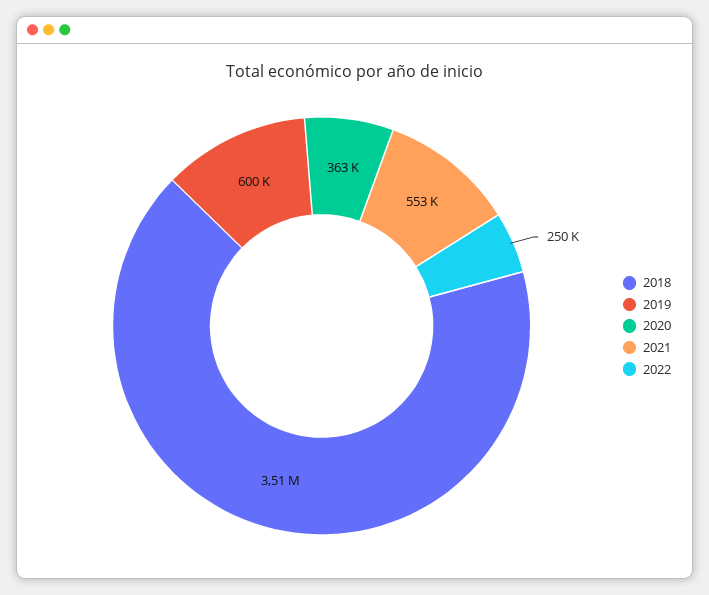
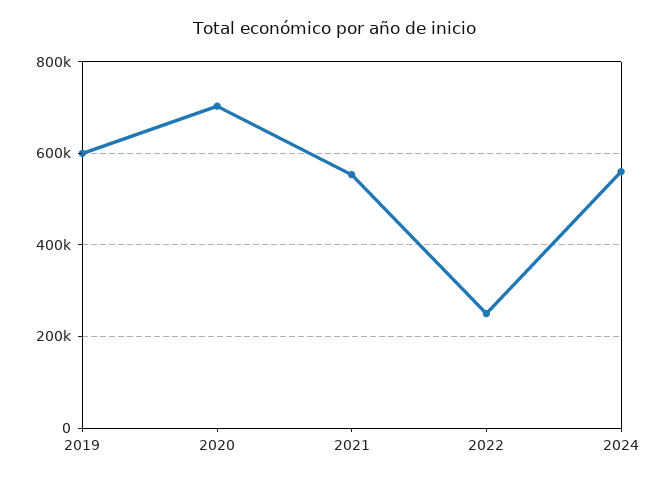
2018: 3510000 -> none
2020: 363000 -> 700000
2024: none -> 560000

